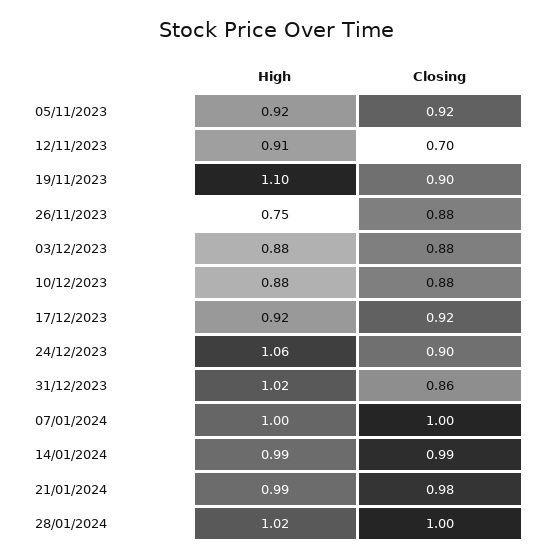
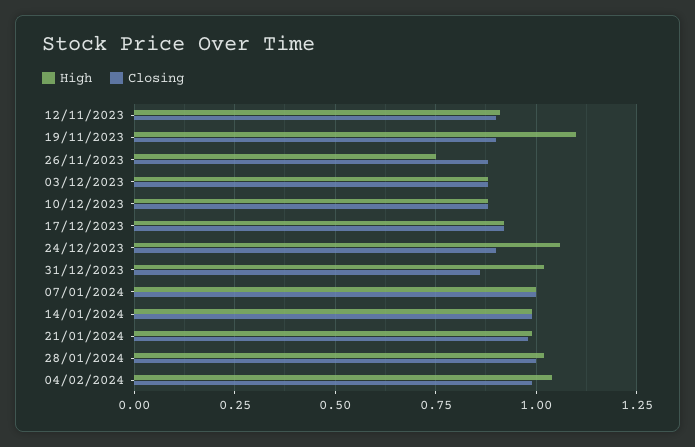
High, 05/11/2023: 0.92 -> none
Closing, 05/11/2023: 0.92 -> none
Closing, 12/11/2023: 0.7 -> 0.9
High, 04/02/2024: none -> 1.05
Closing, 04/02/2024: none -> 1

